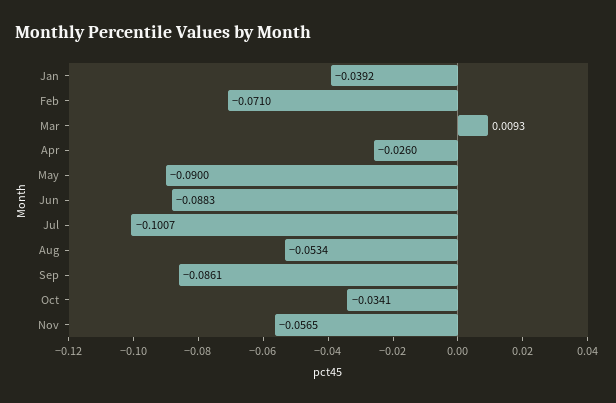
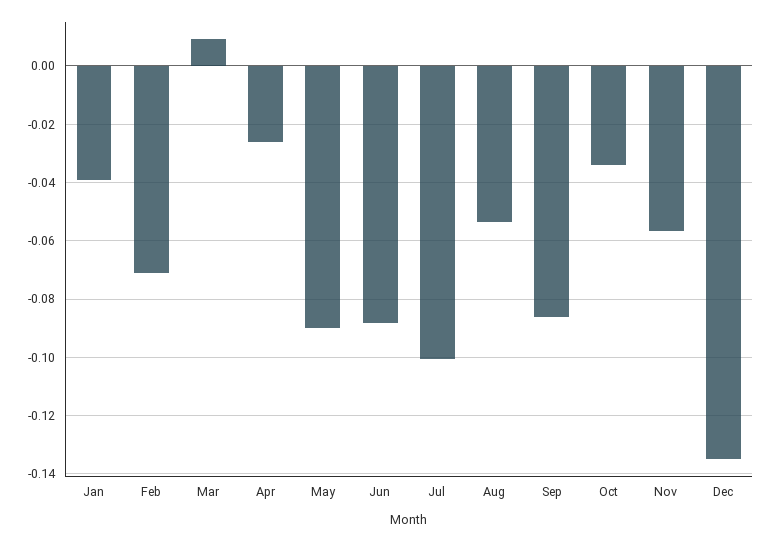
Dec: none -> -0.135

